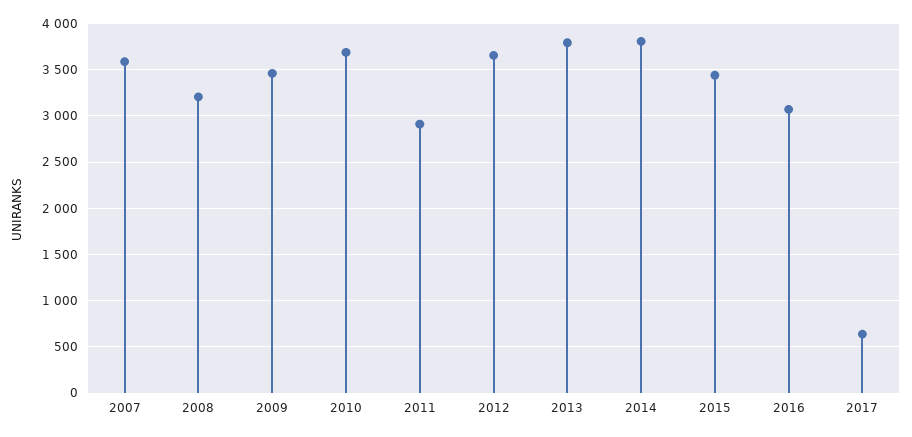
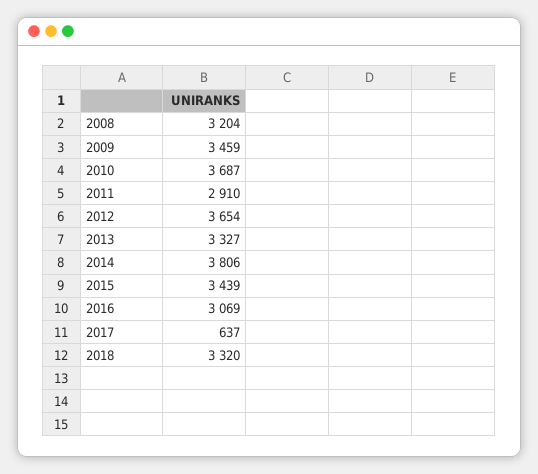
2007: 3600 -> none
2013: 3800 -> 3327
2018: none -> 3320

